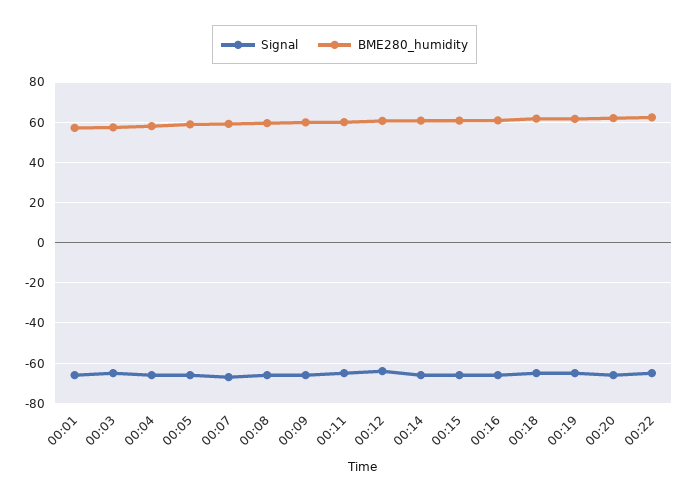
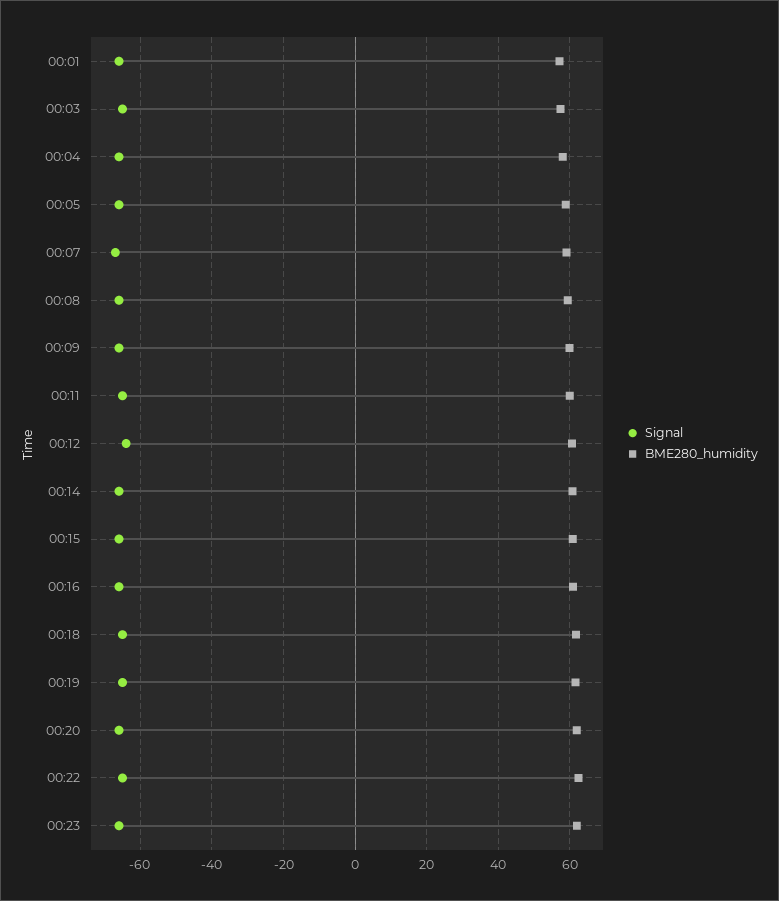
Signal, 00:23: none -> -66
BME280_humidity, 00:23: none -> 62

